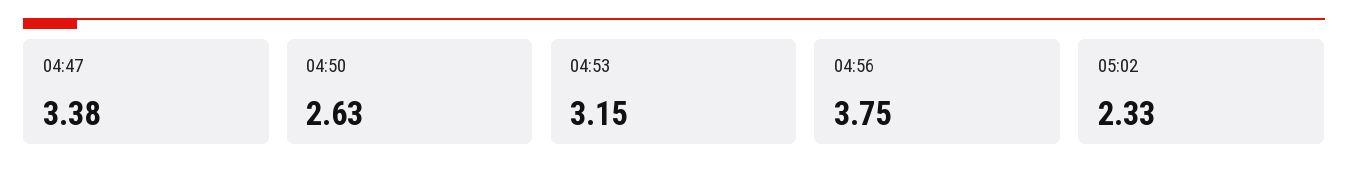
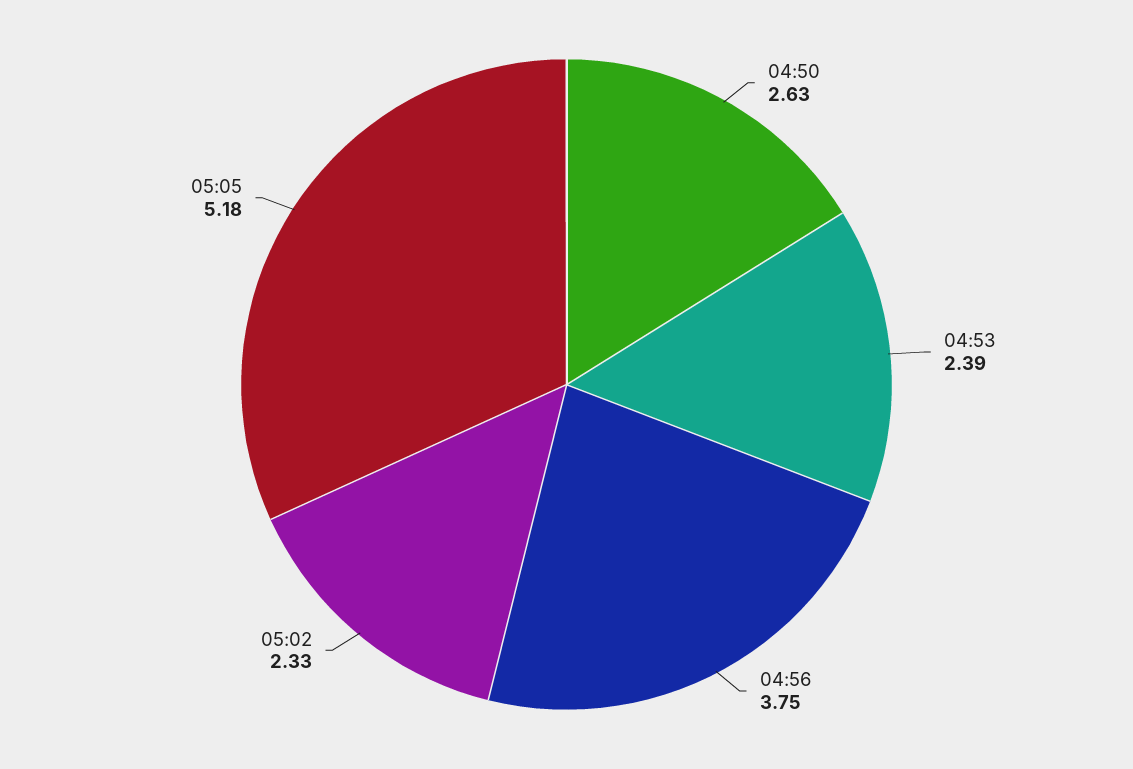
04:47: 3.38 -> none
04:53: 3.15 -> 2.39
05:05: none -> 5.18

